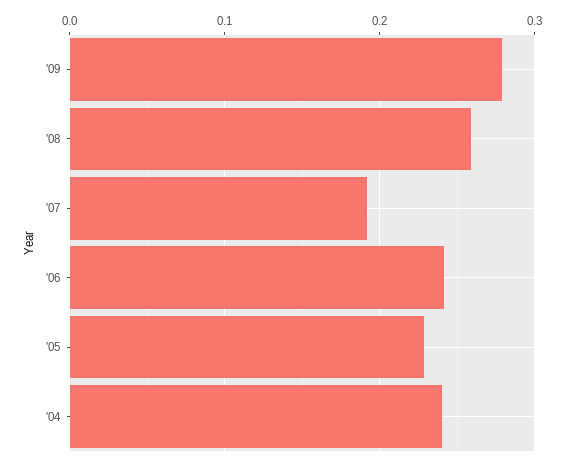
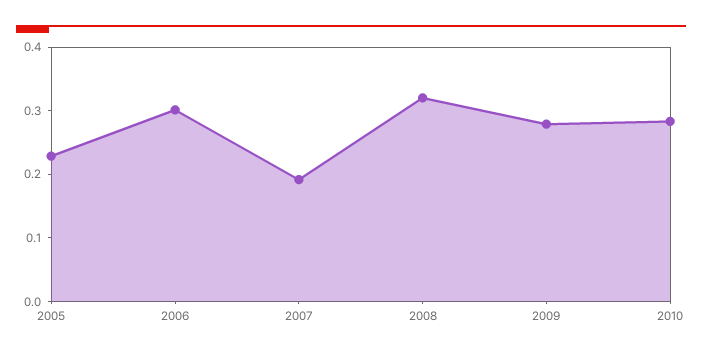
'08: 0.26 -> 0.32
'06: 0.24 -> 0.3
'04: 0.24 -> none
2010: none -> 0.28

